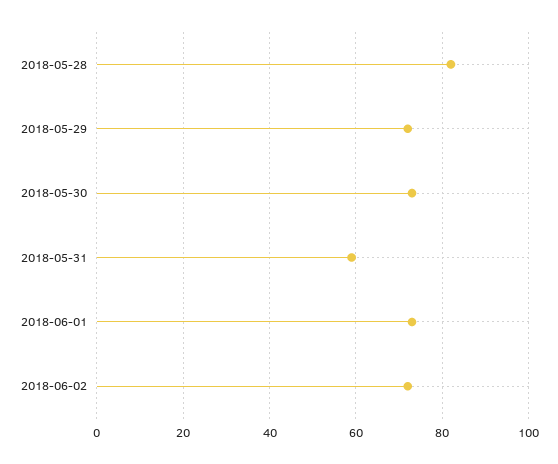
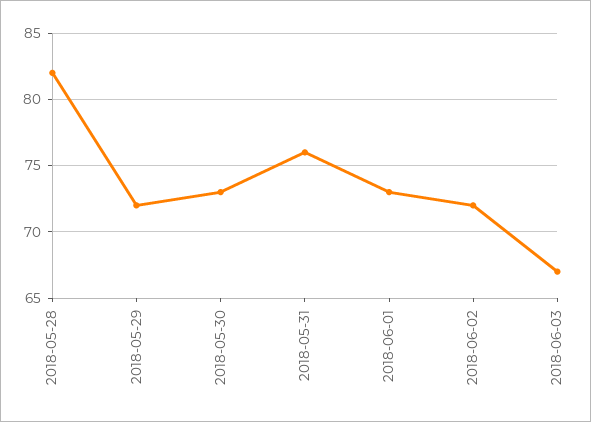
2018-05-31: 60 -> 76
2018-06-03: none -> 67

